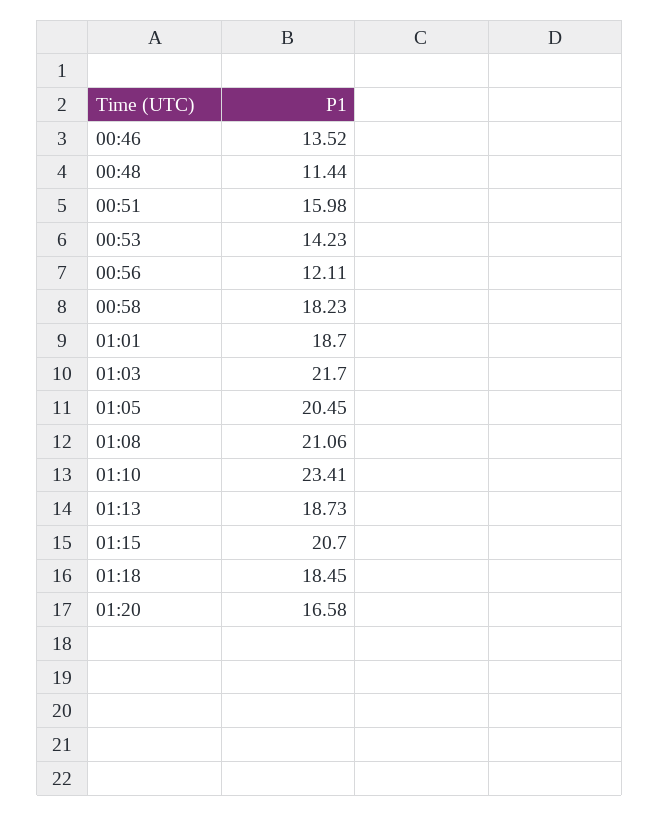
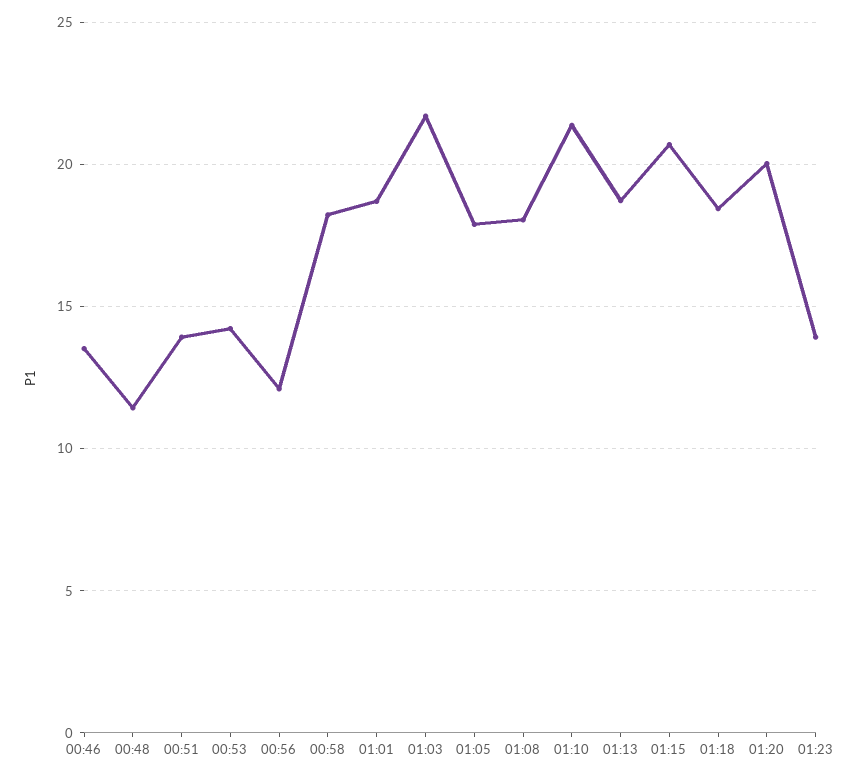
00:51: 15.98 -> 14
01:05: 20.45 -> 18
01:08: 21.06 -> 18
01:10: 23.41 -> 21.5
01:20: 16.58 -> 20
01:23: none -> 14

